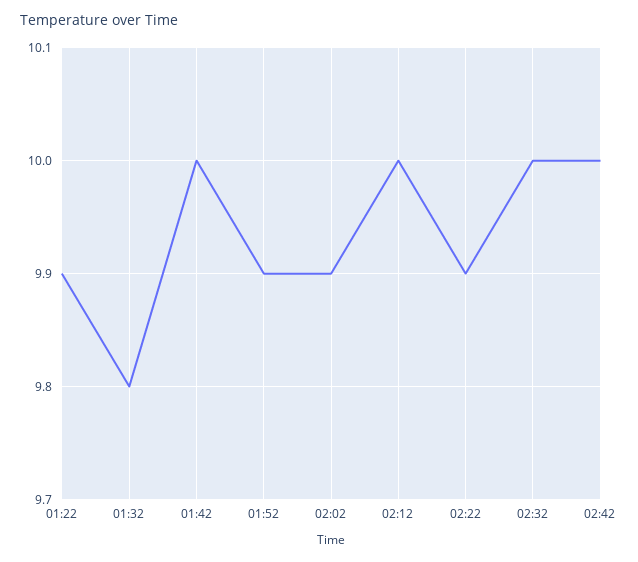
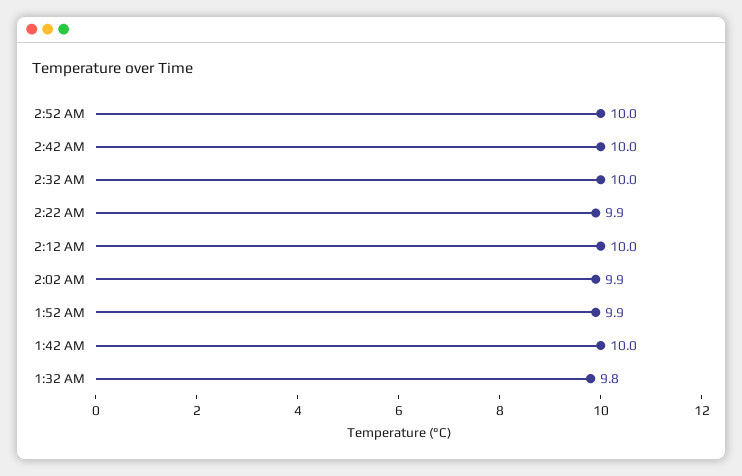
01:22: 9.9 -> none
2:52 AM: none -> 10

